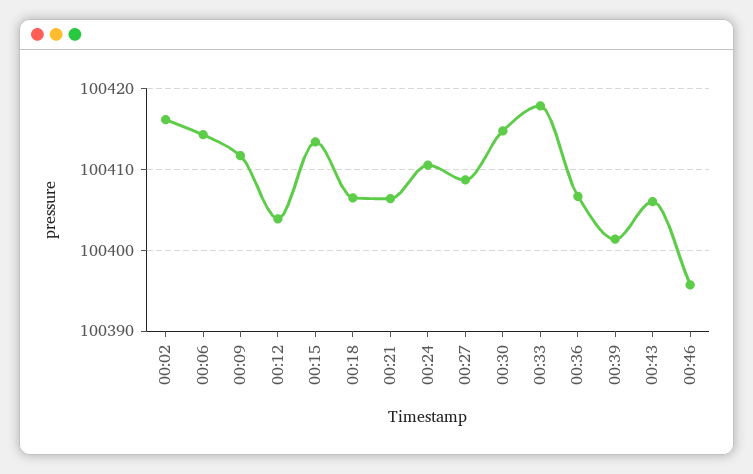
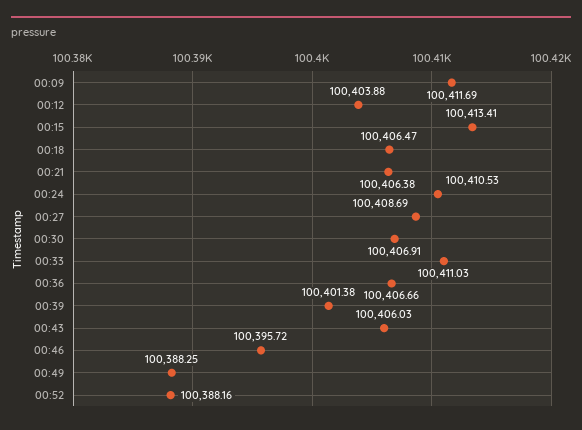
00:02: 100416 -> none
00:06: 100414 -> none
00:30: 100415 -> 100406.91
00:33: 100418 -> 100411.03
00:49: none -> 100388.25
00:52: none -> 100388.16

